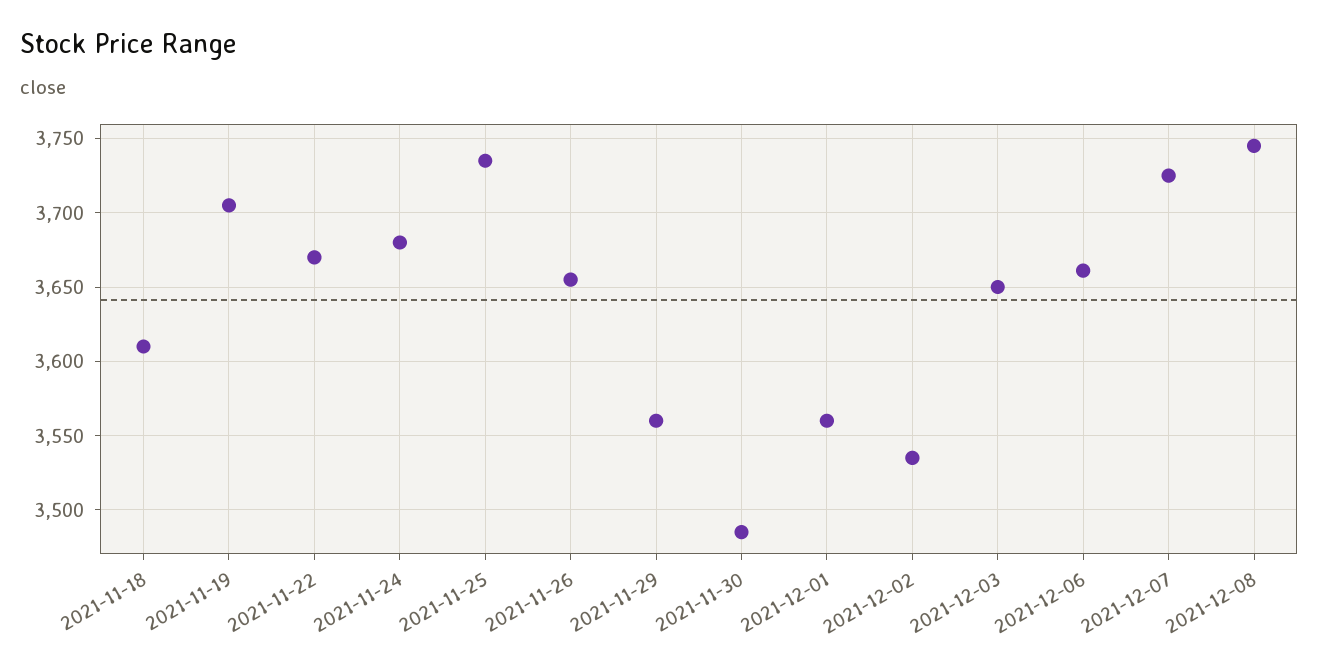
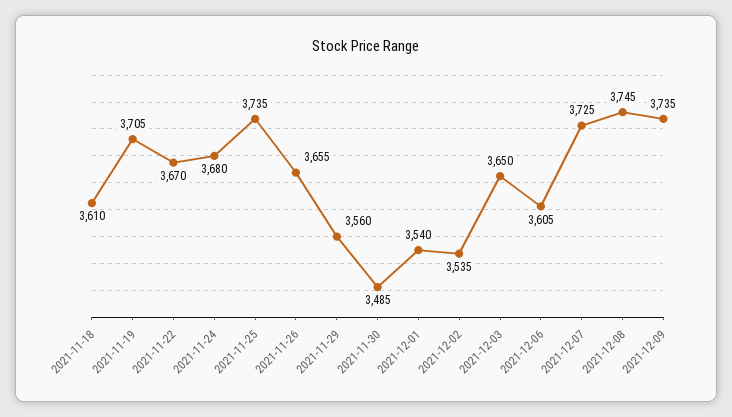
2021-12-01: 3560 -> 3540
2021-12-06: 3660 -> 3605
2021-12-09: none -> 3735

